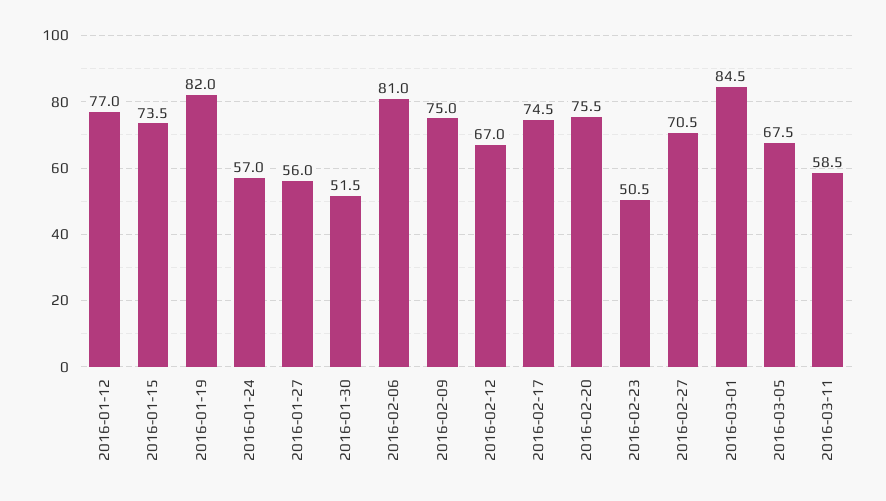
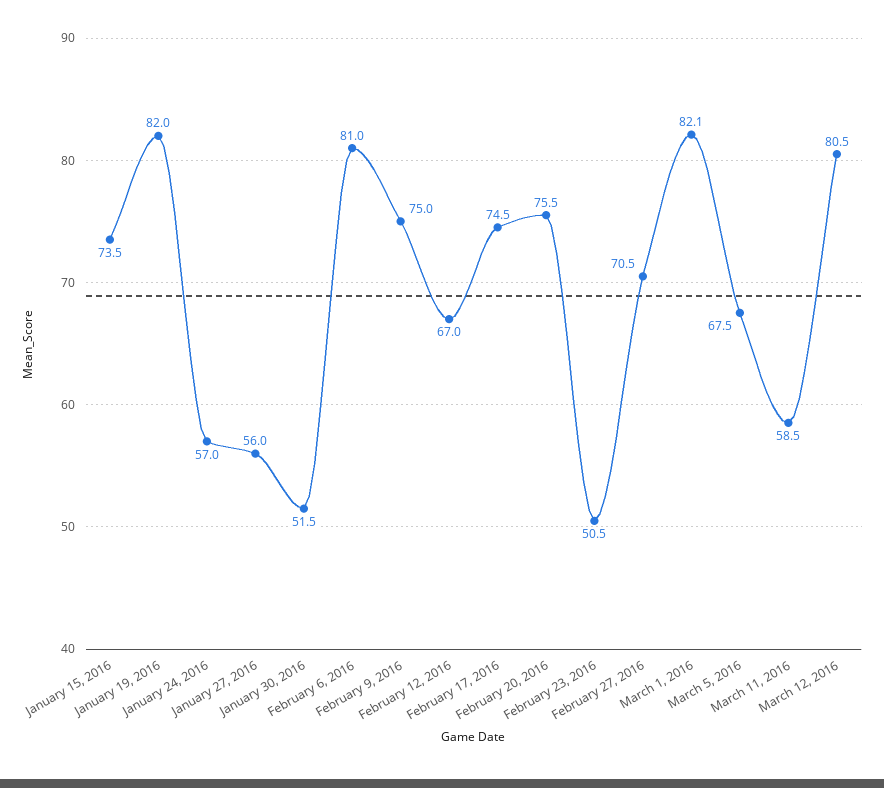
2016-01-12: 77 -> none
2016-03-01: 84.5 -> 82.1
March 12, 2016: none -> 80.5

